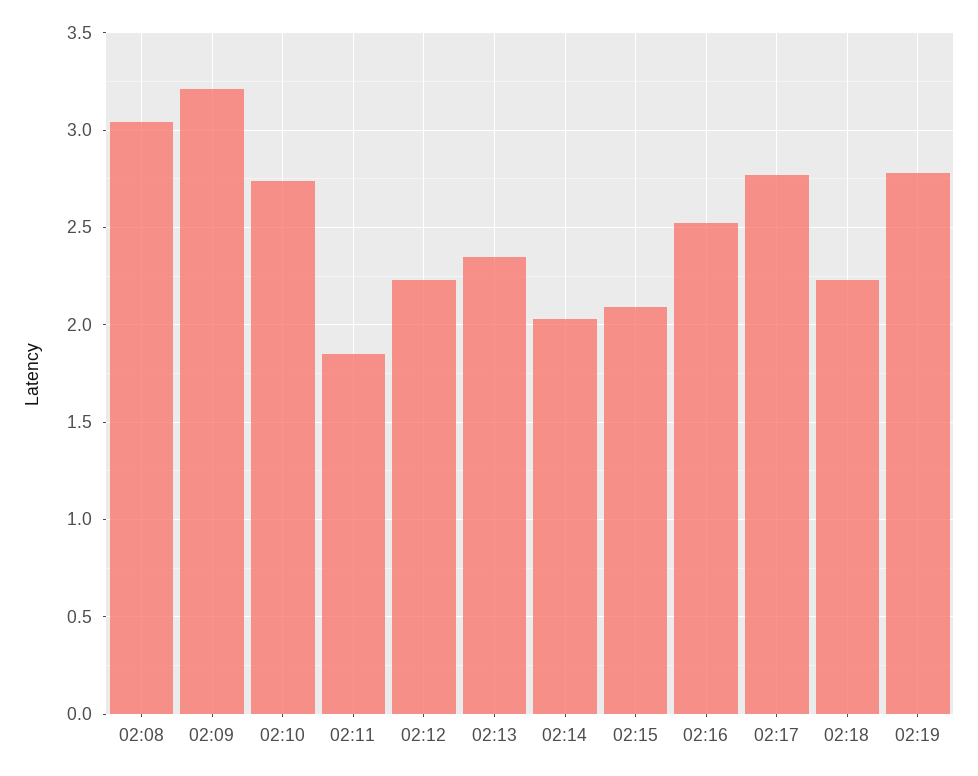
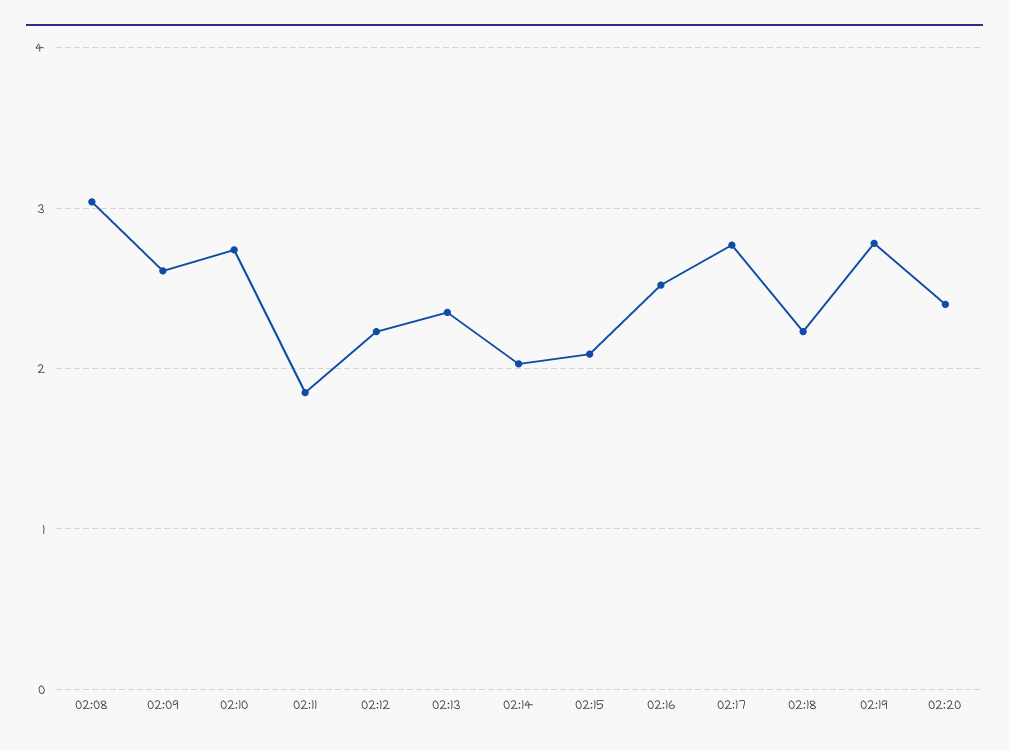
02:09: 3.2 -> 2.6
02:20: none -> 2.4

